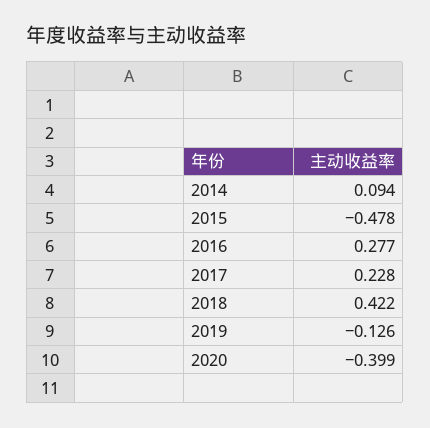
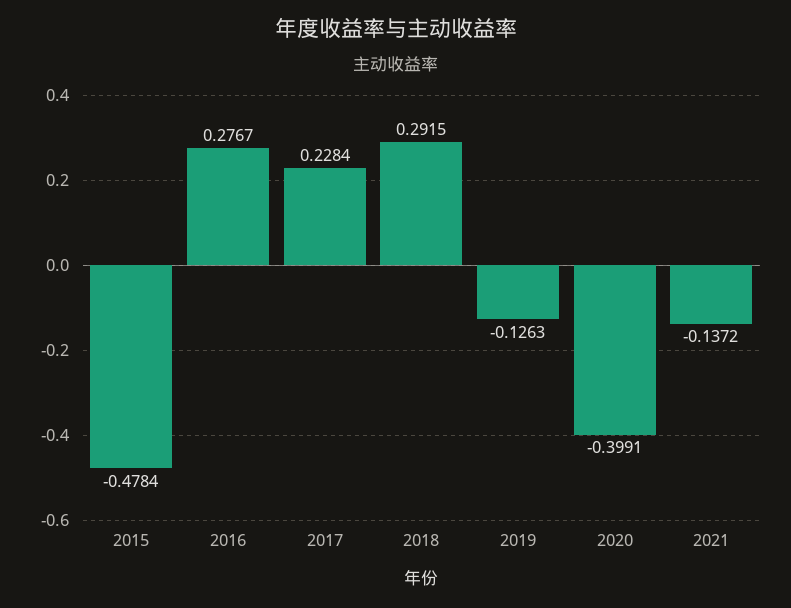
2014: 0.094 -> none
2018: 0.422 -> 0.2915
2021: none -> -0.1372

